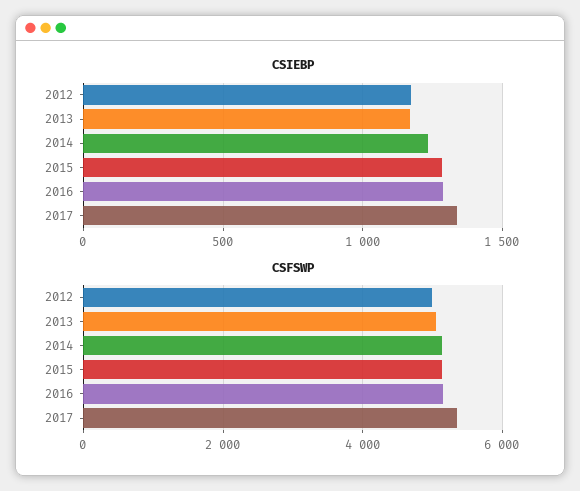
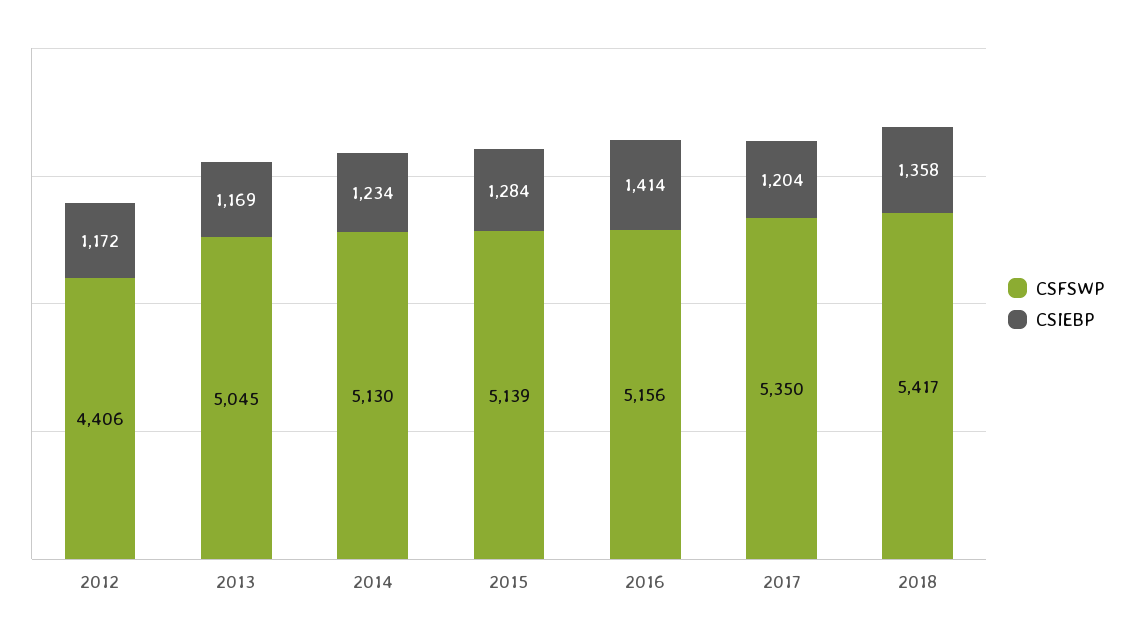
CSIEBP, 2016: 1300 -> 1414
CSIEBP, 2017: 1350 -> 1204
CSFSWP, 2012: 5000 -> 4406
CSFSWP, 2018: none -> 5417
CSIEBP, 2018: none -> 1358

